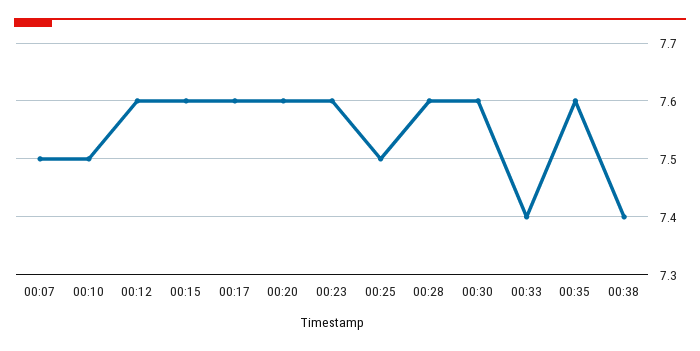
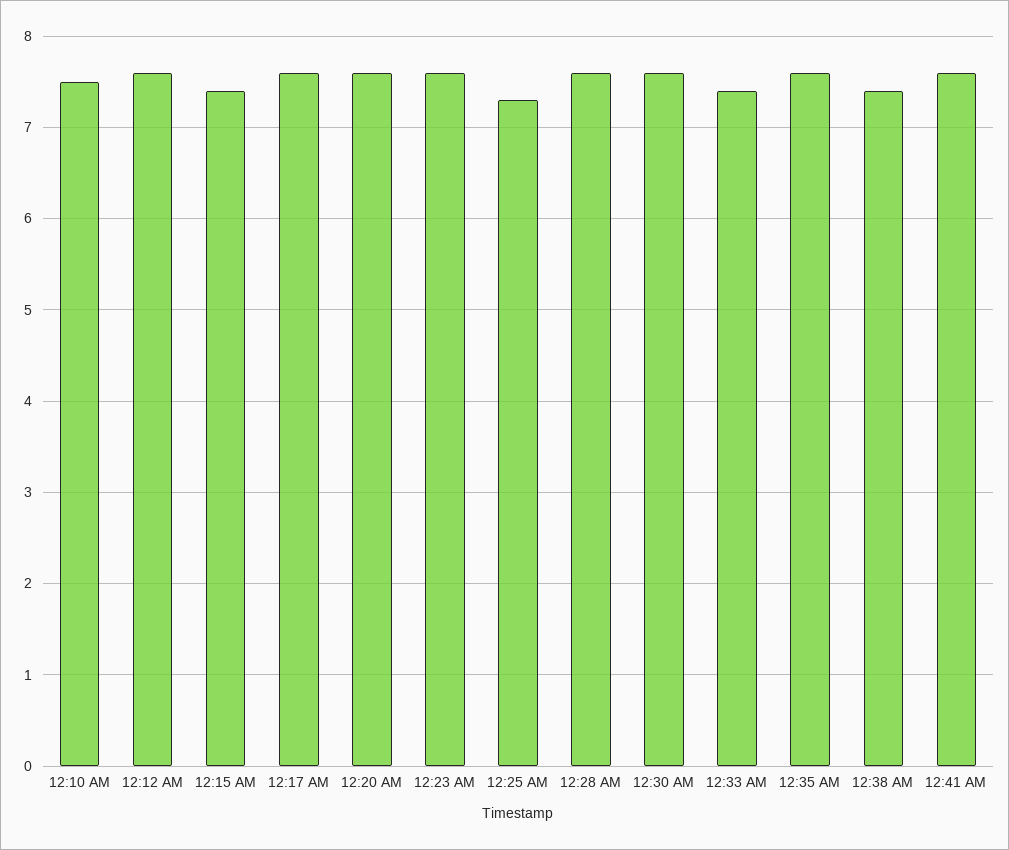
00:07: 7.5 -> none
00:15: 7.6 -> 7.4
00:25: 7.5 -> 7.3
12:41 AM: none -> 7.6

